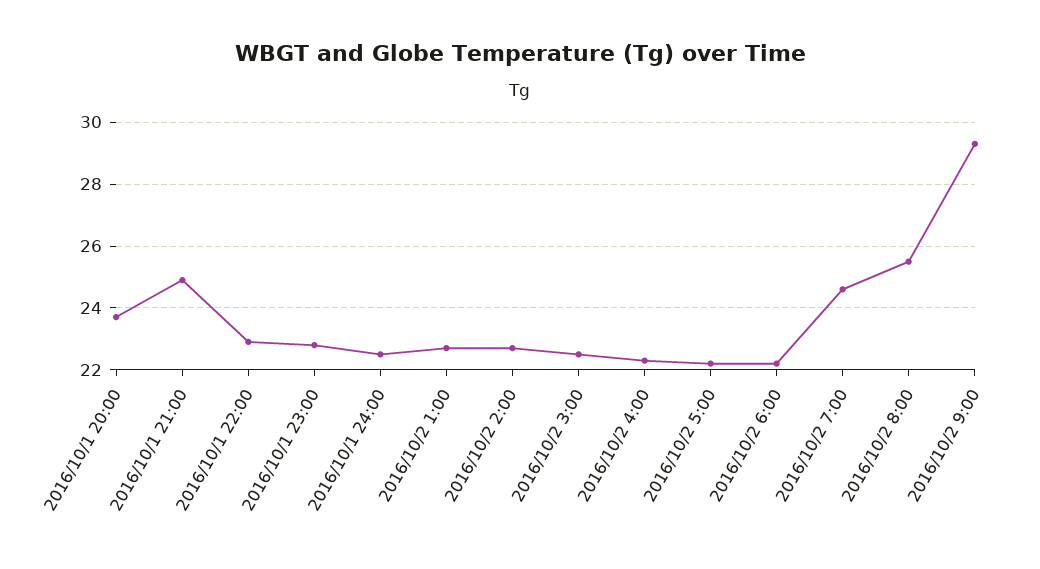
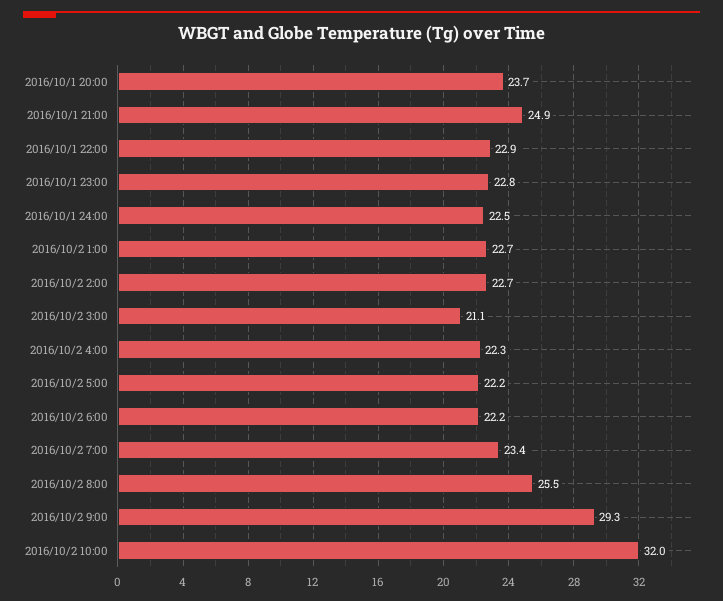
2016/10/2 3:00: 22.5 -> 21.1
2016/10/2 7:00: 24.5 -> 23.4
2016/10/2 10:00: none -> 32

